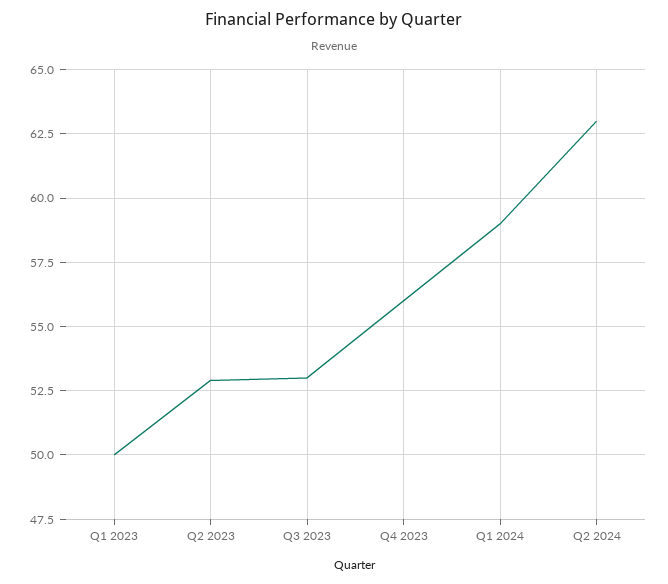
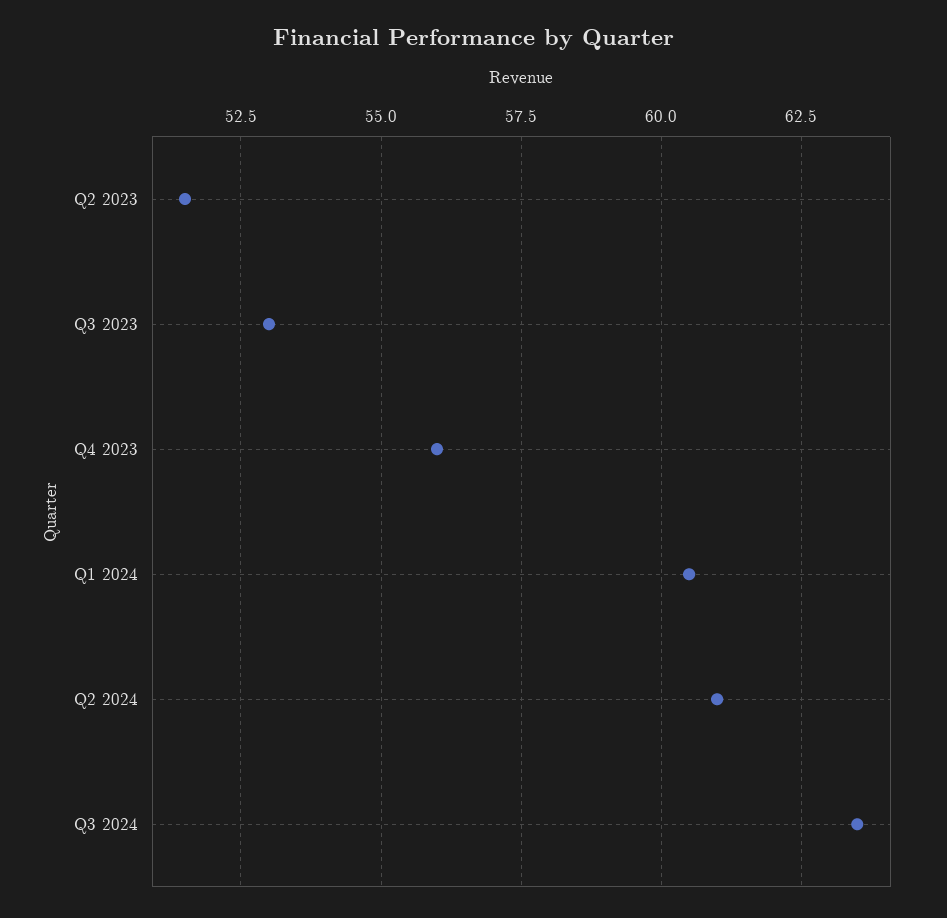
Q1 2023: 50 -> none
Q2 2023: 53 -> 51.5
Q1 2024: 59 -> 60.5
Q2 2024: 63 -> 61
Q3 2024: none -> 63.5

